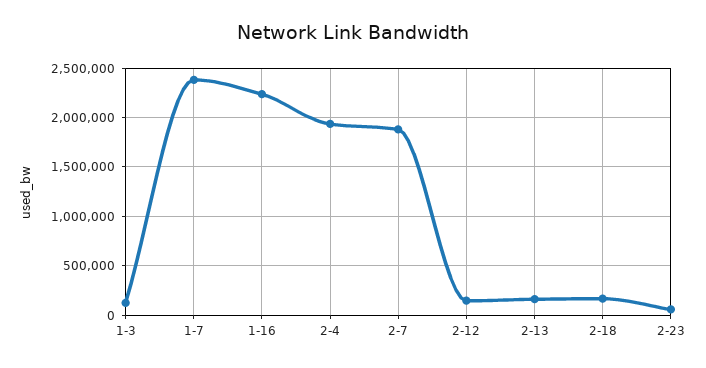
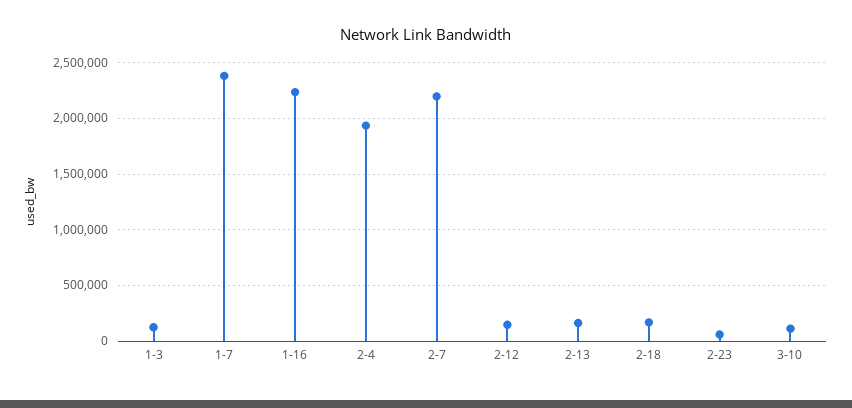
2-7: 1900000 -> 2200000
3-10: none -> 100000

